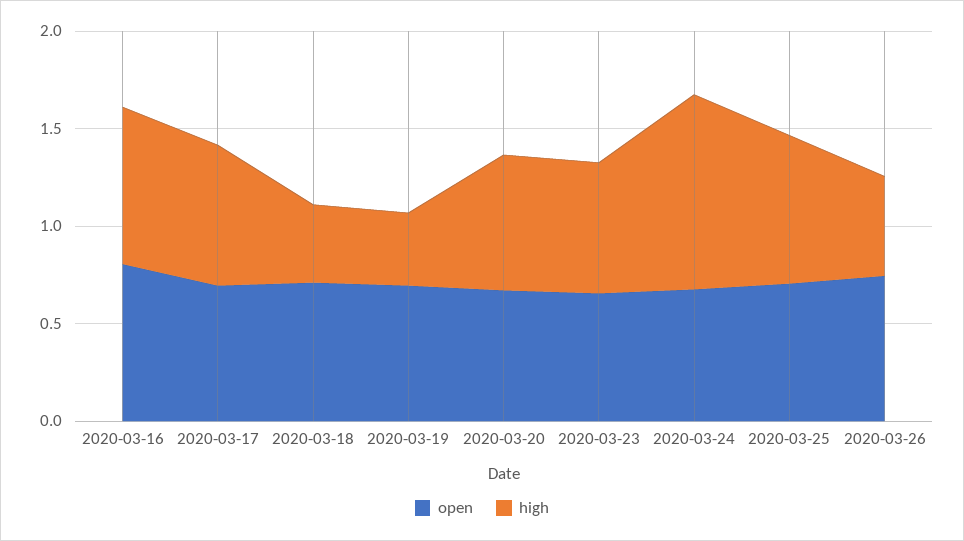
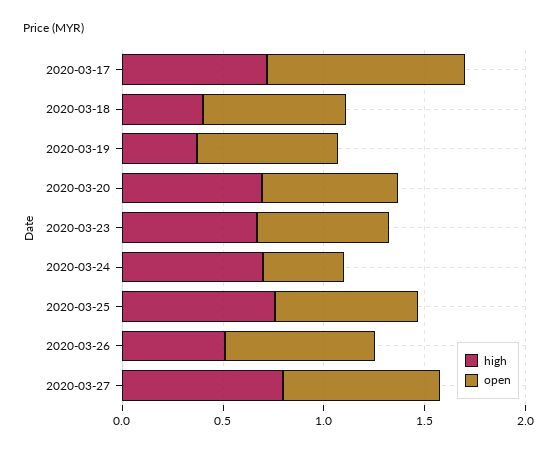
open, 2020-03-16: 0.8 -> none
high, 2020-03-16: 0.8 -> none
open, 2020-03-17: 0.7 -> 1
open, 2020-03-24: 0.7 -> 0.4
high, 2020-03-24: 1 -> 0.7
high, 2020-03-27: none -> 0.8
open, 2020-03-27: none -> 0.8

